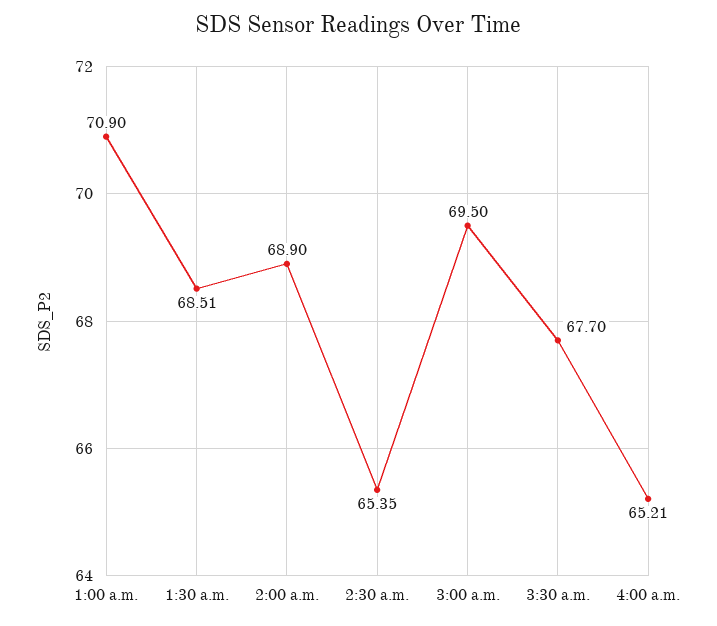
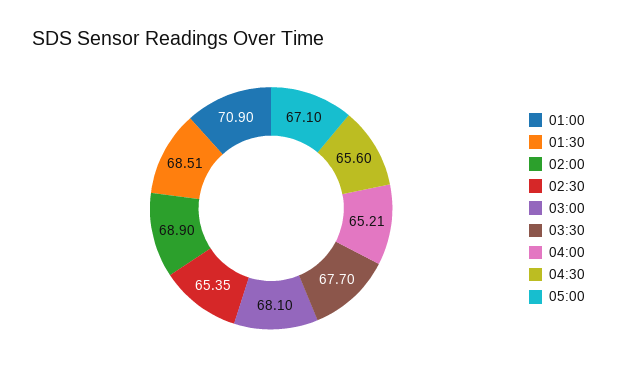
3:00 a.m.: 69.5 -> 68.1
04:30: none -> 65.6
05:00: none -> 67.1

